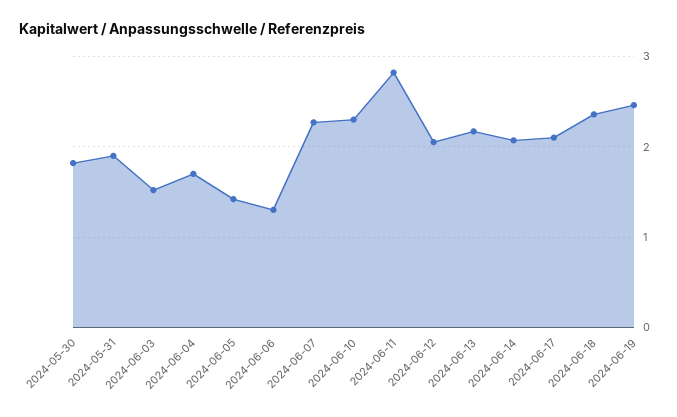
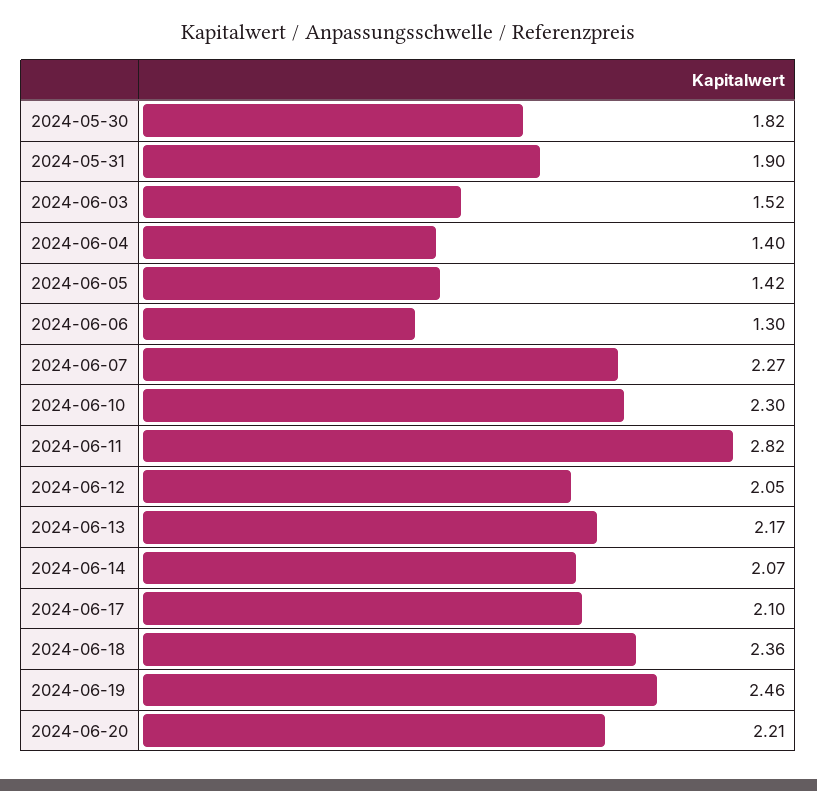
2024-06-04: 1.7 -> 1.4
2024-06-20: none -> 2.21

